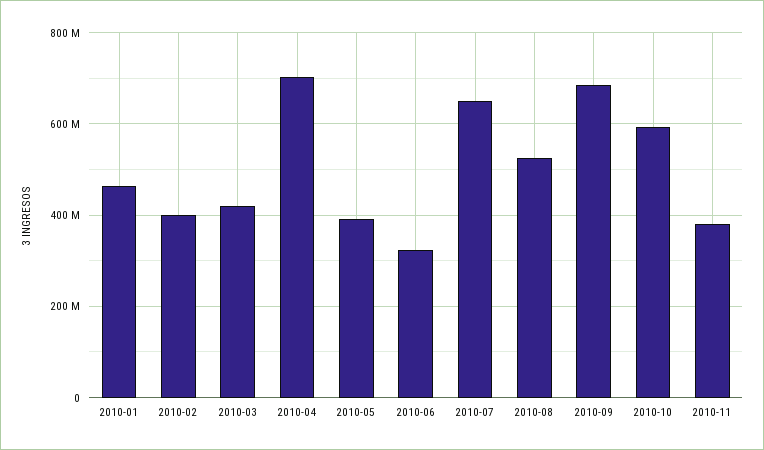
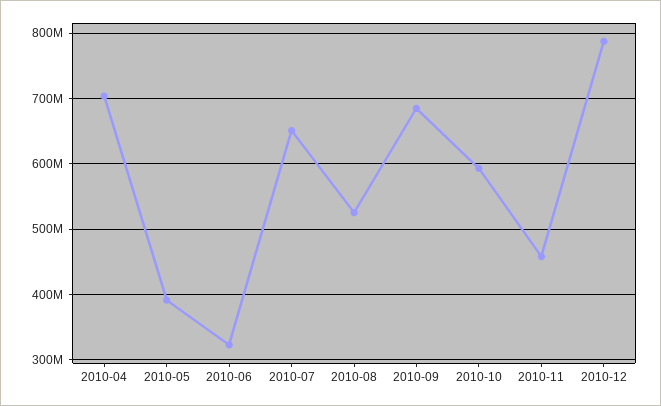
2010-01: 460000000 -> none
2010-02: 400000000 -> none
2010-03: 420000000 -> none
2010-11: 380000000 -> 460000000
2010-12: none -> 790000000

